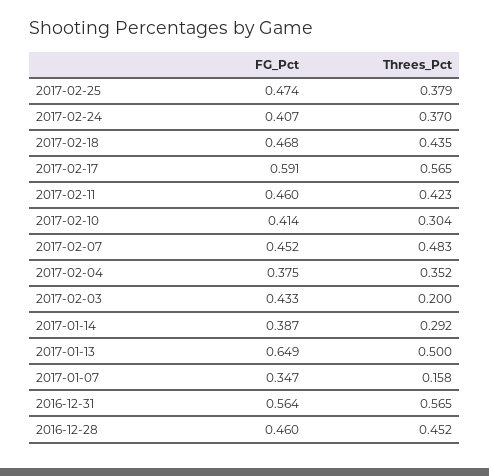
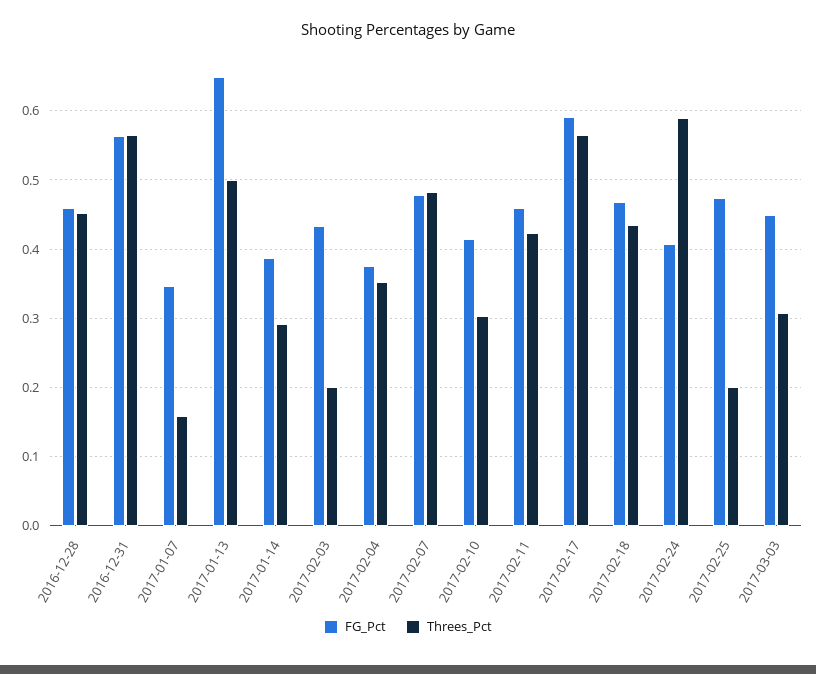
Threes_Pct, 2017-02-25: 0.379 -> 0.2
Threes_Pct, 2017-02-24: 0.37 -> 0.59
FG_Pct, 2017-02-07: 0.452 -> 0.48
FG_Pct, 2017-03-03: none -> 0.45
Threes_Pct, 2017-03-03: none -> 0.31

